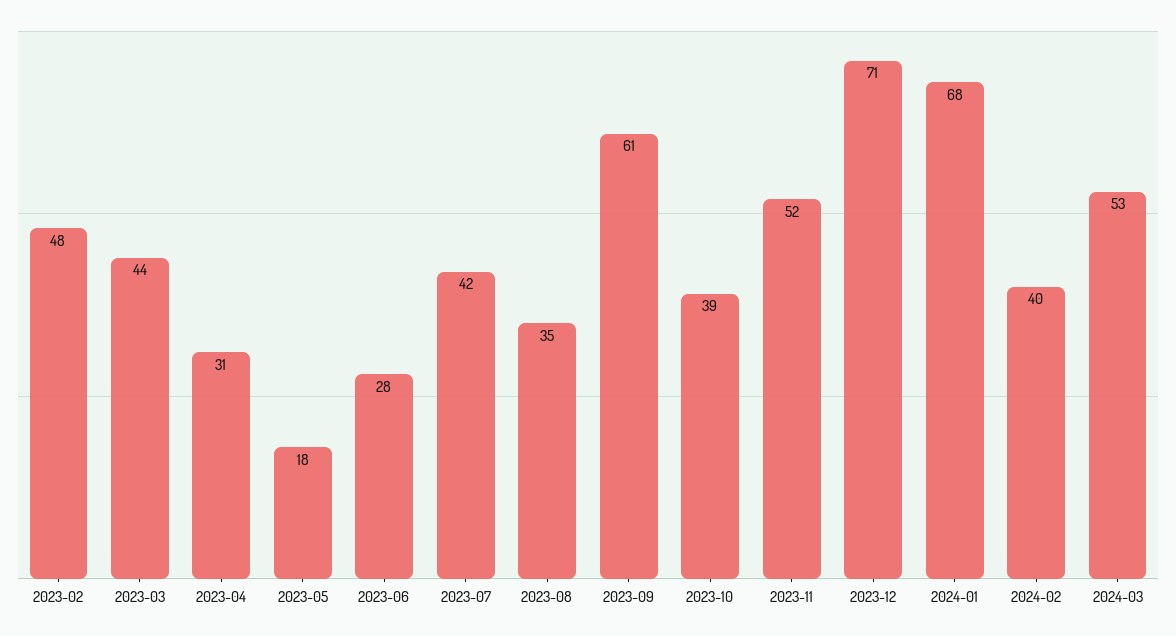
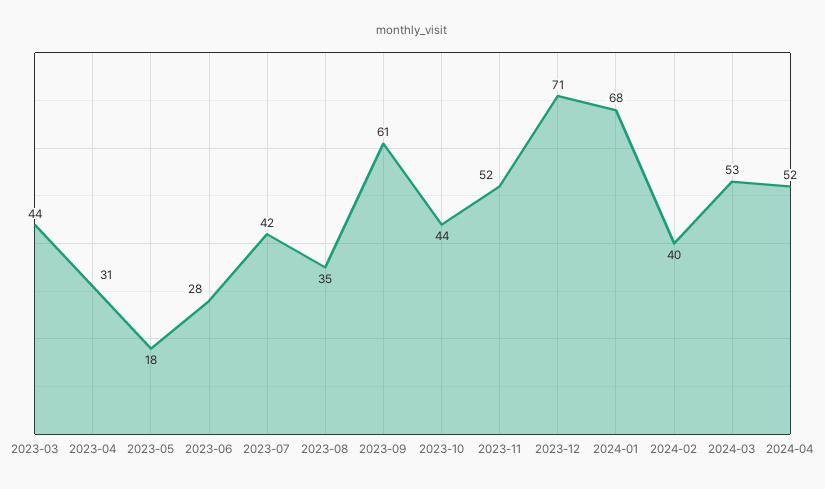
2023-02: 48 -> none
2023-10: 39 -> 44
2024-04: none -> 52

